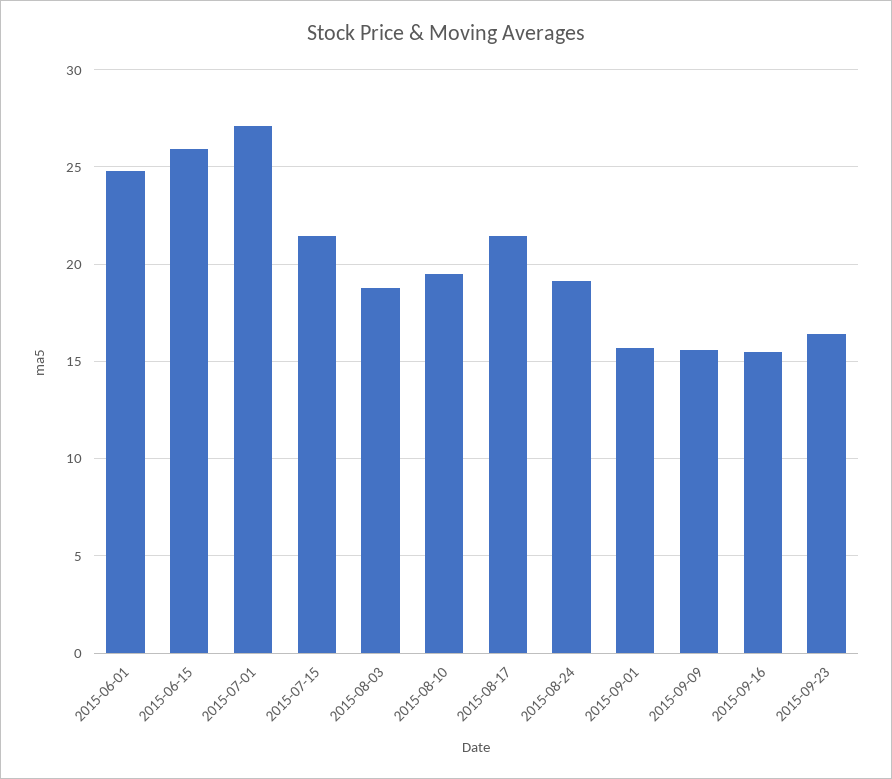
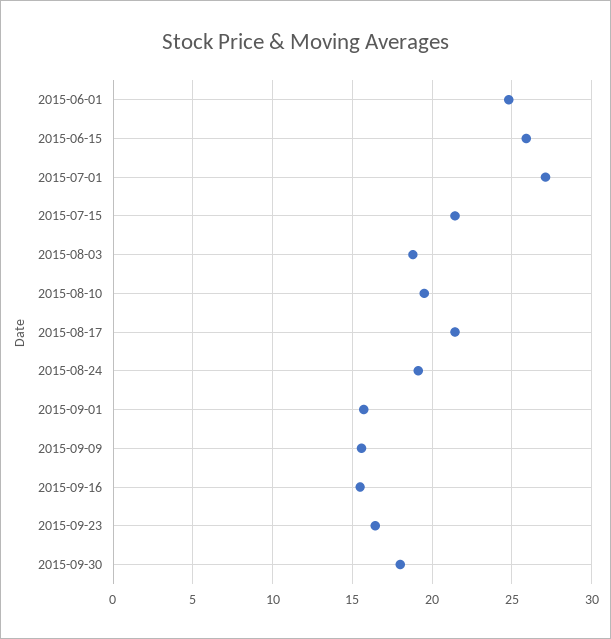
2015-09-30: none -> 18

